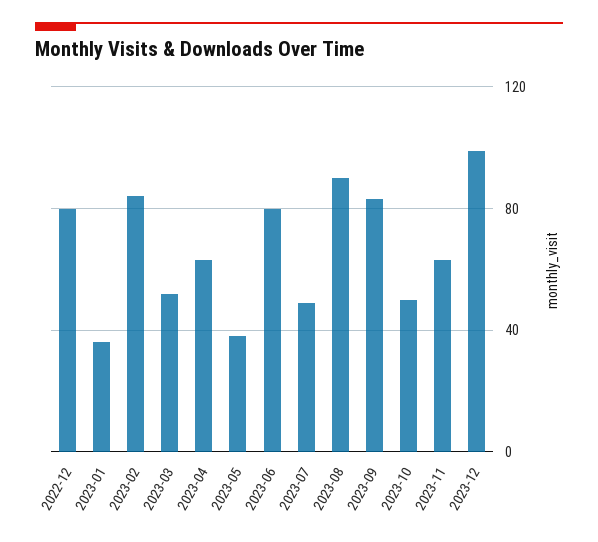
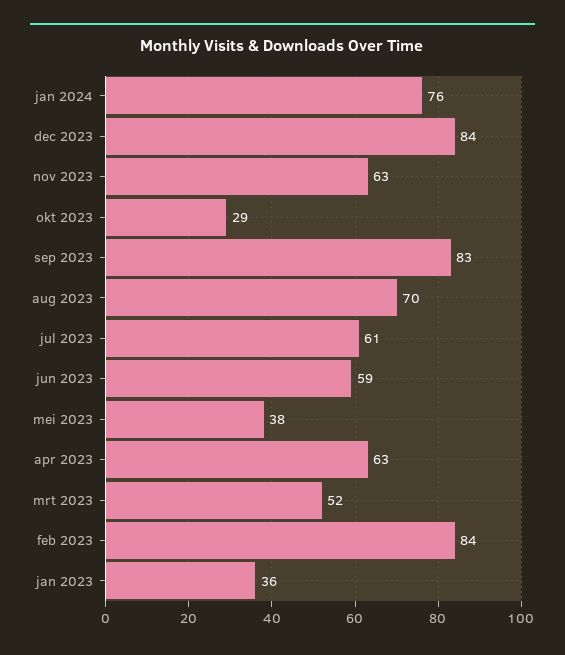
2022-12: 80 -> none
2023-06: 80 -> 59
2023-07: 50 -> 61
2023-08: 90 -> 70
2023-10: 50 -> 29
2023-12: 100 -> 84
jan 2024: none -> 76

